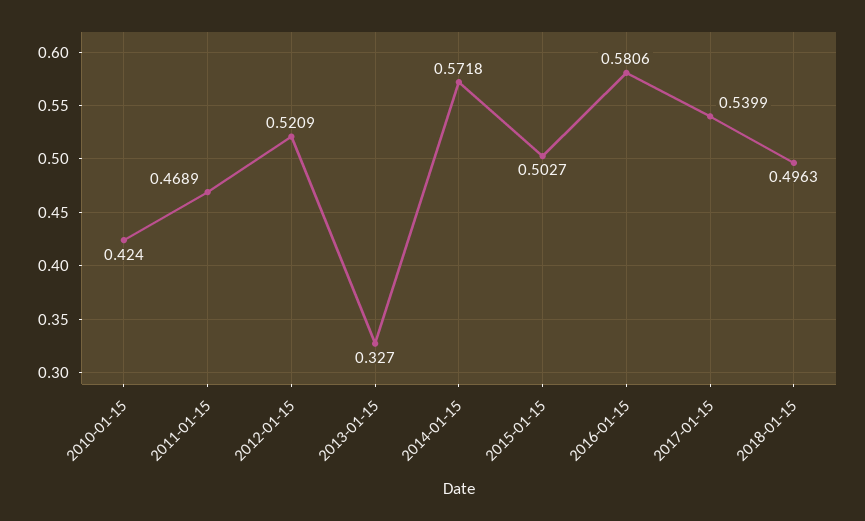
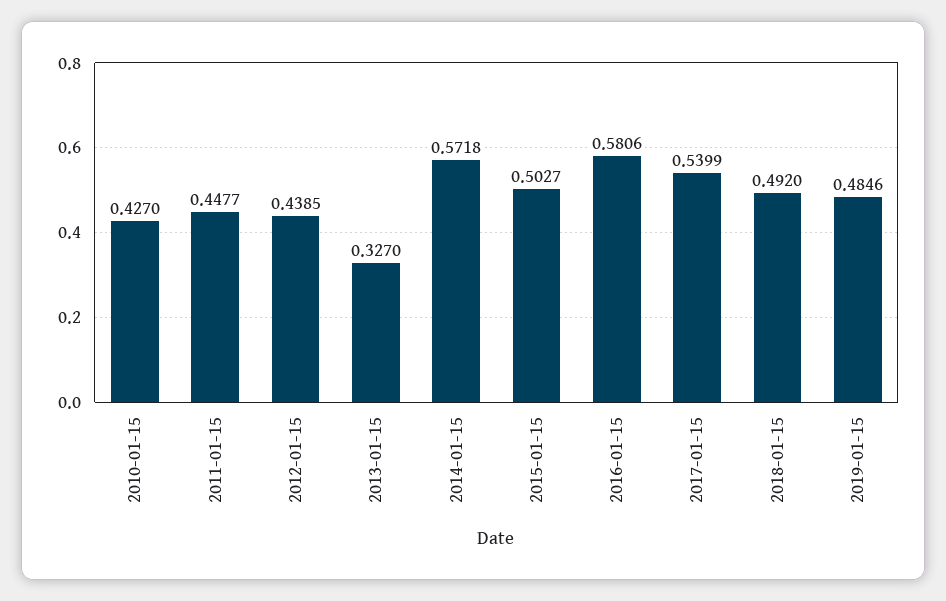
2010-01-15: 0.424 -> 0.427
2011-01-15: 0.4689 -> 0.4477
2012-01-15: 0.5209 -> 0.4385
2018-01-15: 0.4963 -> 0.492
2019-01-15: none -> 0.4846

